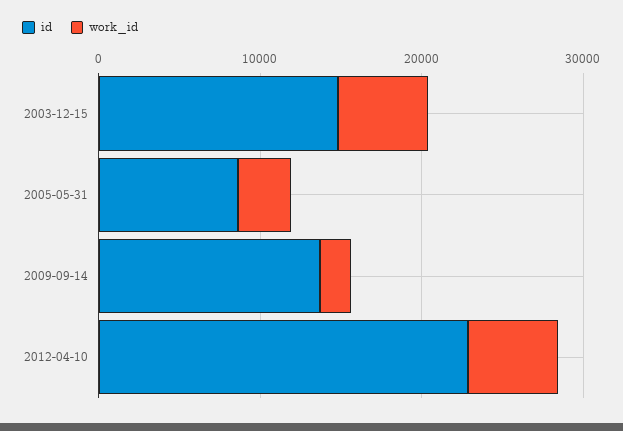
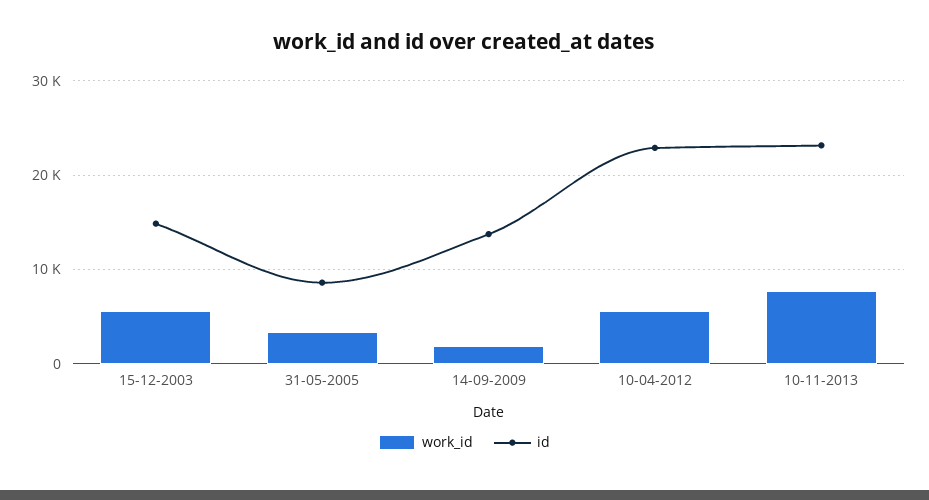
work_id, 10-11-2013: none -> 8000
id, 10-11-2013: none -> 23000

